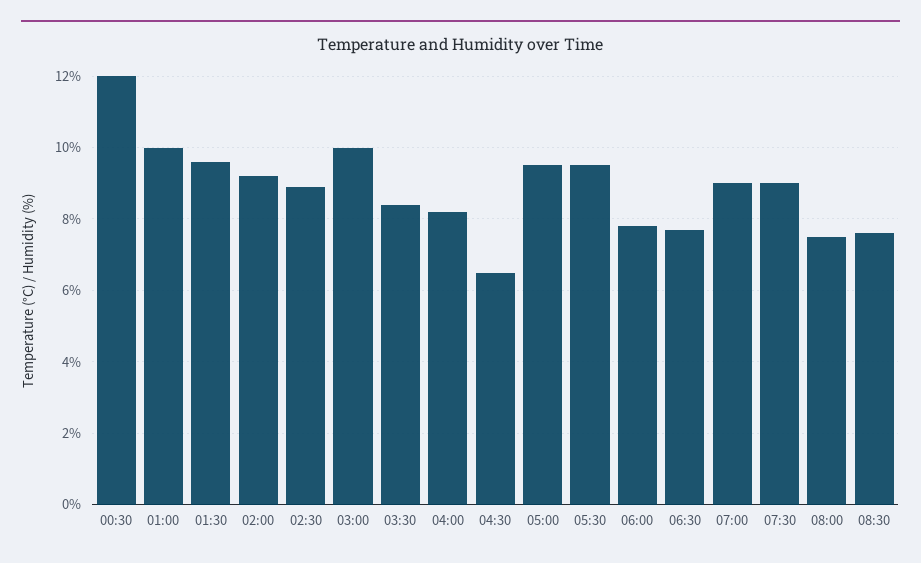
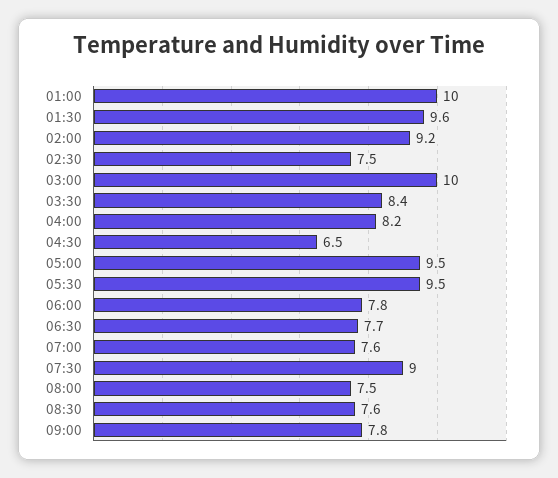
00:30: 12 -> none
02:30: 9 -> 7.5
07:00: 9 -> 7.6
09:00: none -> 7.8

